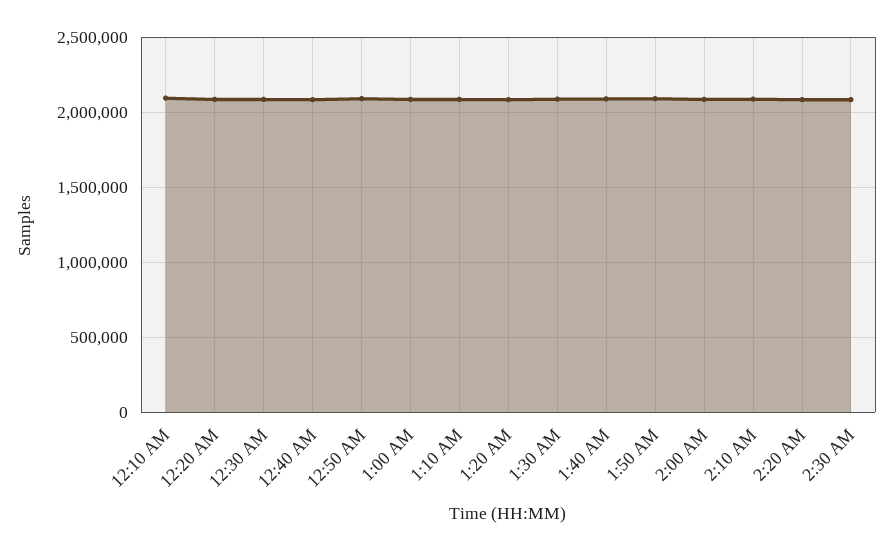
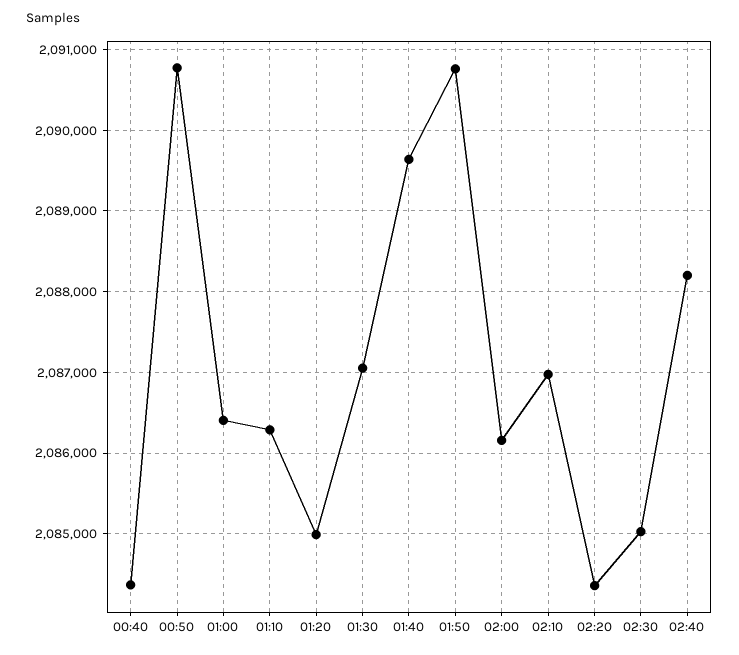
12:10 AM: 2100000 -> none
12:20 AM: 2100000 -> none
12:30 AM: 2100000 -> none
02:40: none -> 2088200

